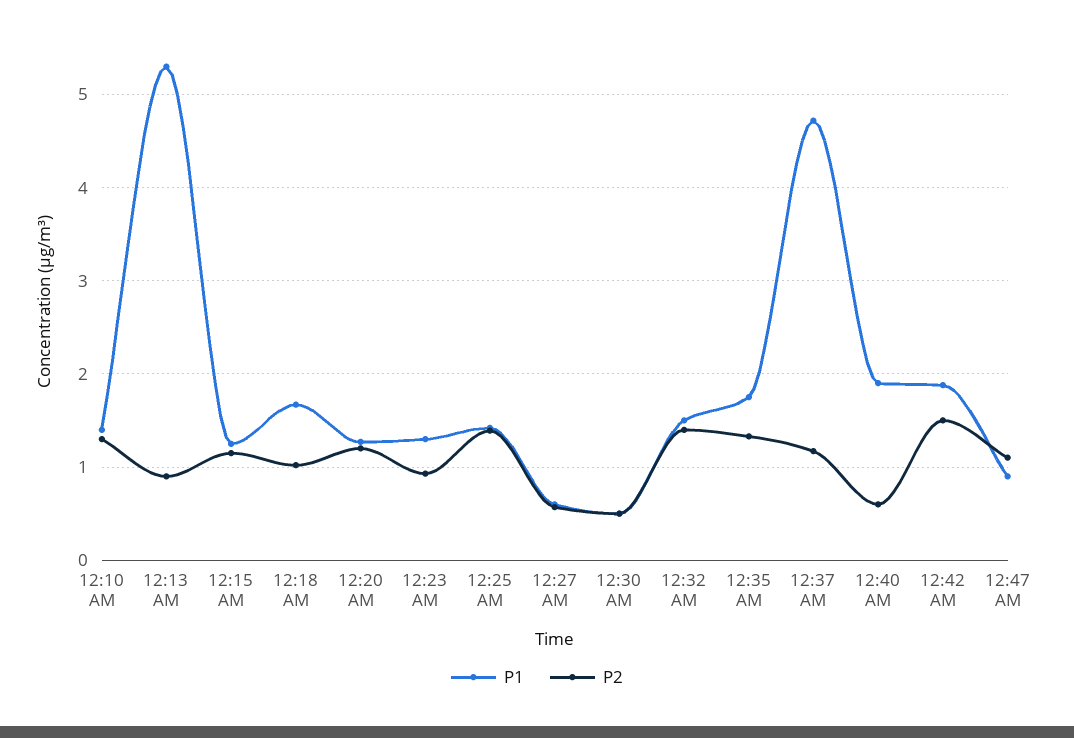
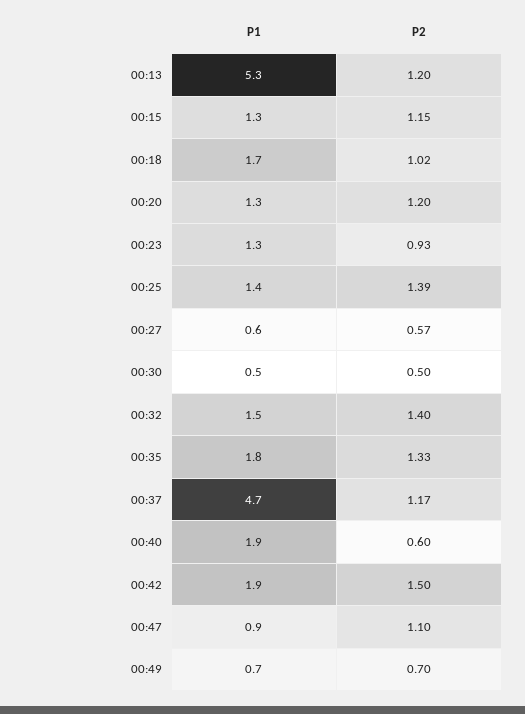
P1, 12:10 AM: 1.4 -> none
P2, 12:10 AM: 1.3 -> none
P2, 12:13 AM: 0.9 -> 1.2
P1, 00:49: none -> 0.7
P2, 00:49: none -> 0.7

